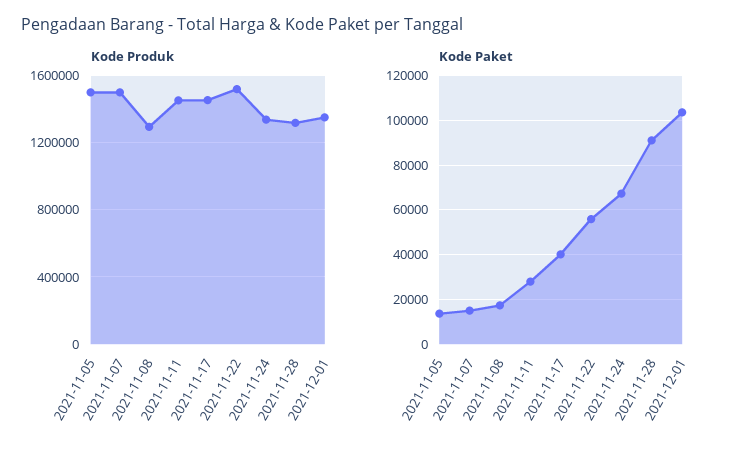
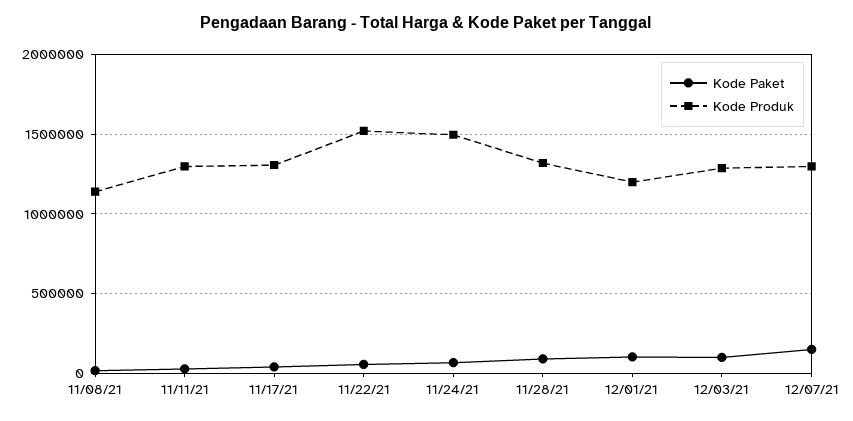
Kode Produk, 2021-11-05: 1500000 -> none
Kode Produk, 2021-11-07: 1500000 -> none
Kode Produk, 2021-11-08: 1300000 -> 1150000
Kode Produk, 2021-11-11: 1450000 -> 1300000
Kode Produk, 2021-11-17: 1450000 -> 1300000
Kode Produk, 2021-11-24: 1350000 -> 1500000
Kode Produk, 2021-12-01: 1350000 -> 1200000
Kode Paket, 2021-11-05: 15000 -> none
Kode Paket, 2021-11-07: 15000 -> none
Kode Paket, 12/03/21: none -> 100000
Kode Produk, 12/03/21: none -> 1300000
Kode Paket, 12/07/21: none -> 150000
Kode Produk, 12/07/21: none -> 1300000

